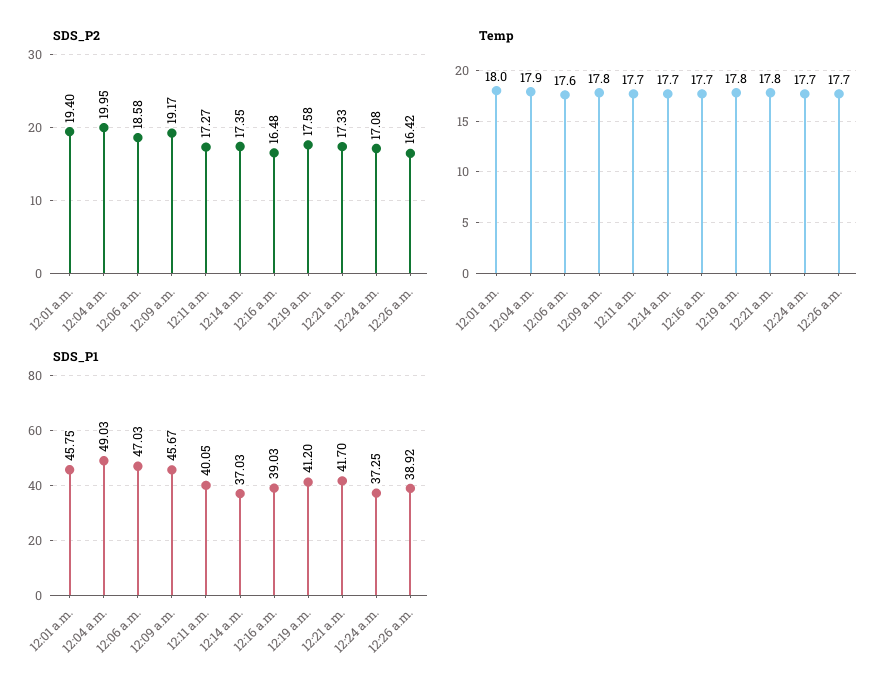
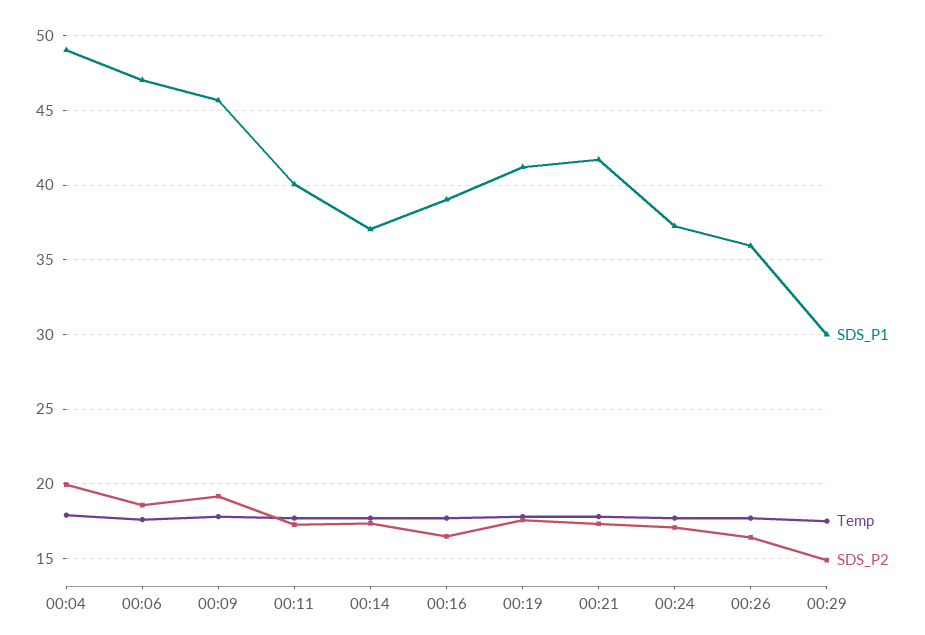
SDS_P2, 12:01 a.m.: 19.4 -> none
Temp, 12:01 a.m.: 18 -> none
SDS_P1, 12:01 a.m.: 45.75 -> none
SDS_P1, 12:26 a.m.: 38.92 -> 36
SDS_P1, 00:29: none -> 30
Temp, 00:29: none -> 17.5
SDS_P2, 00:29: none -> 15

